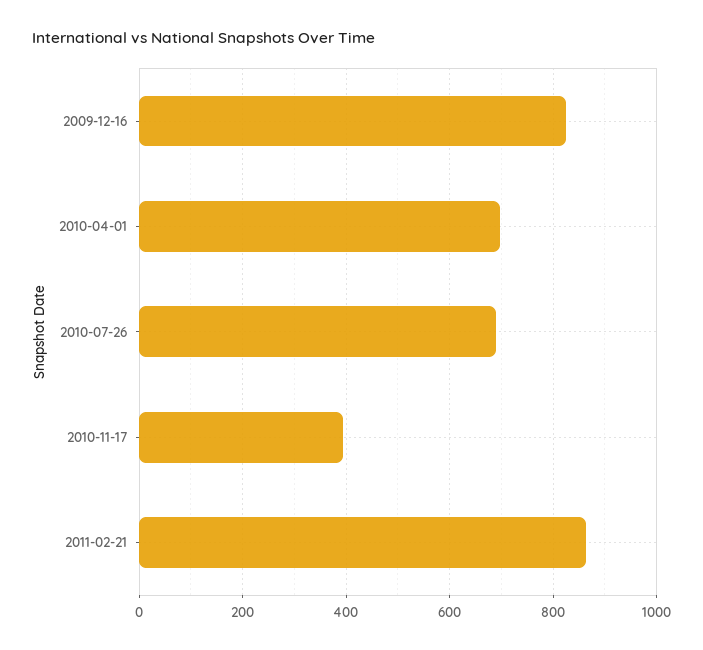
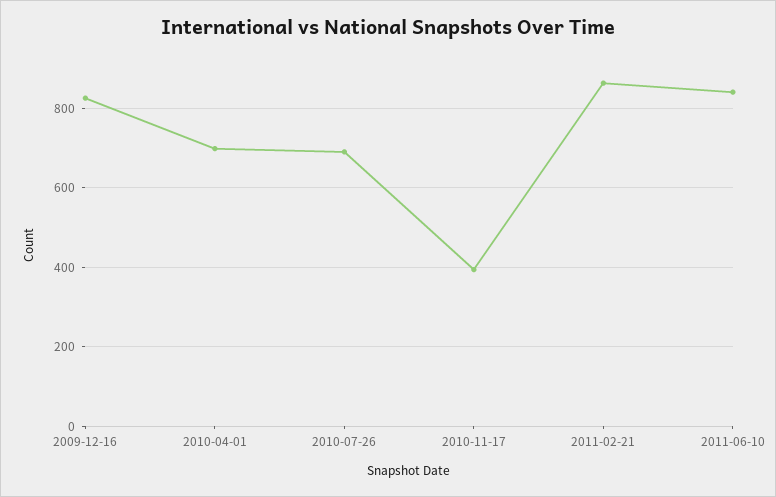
2011-06-10: none -> 840

